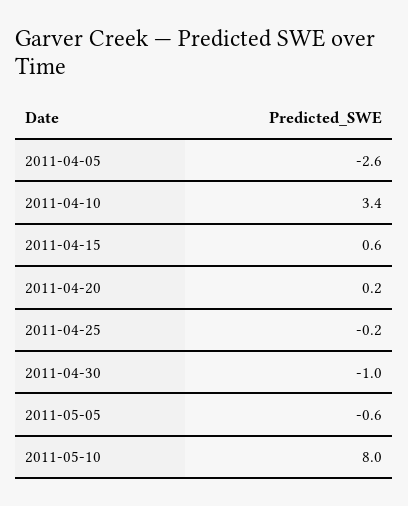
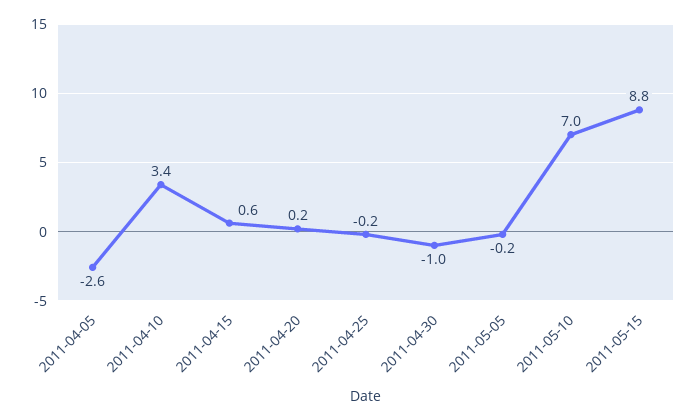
2011-05-05: -0.6 -> -0.2
2011-05-10: 8 -> 7
2011-05-15: none -> 8.8

